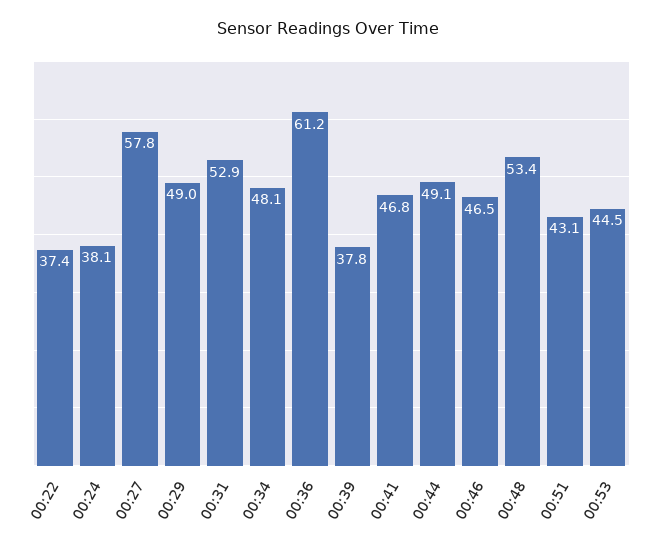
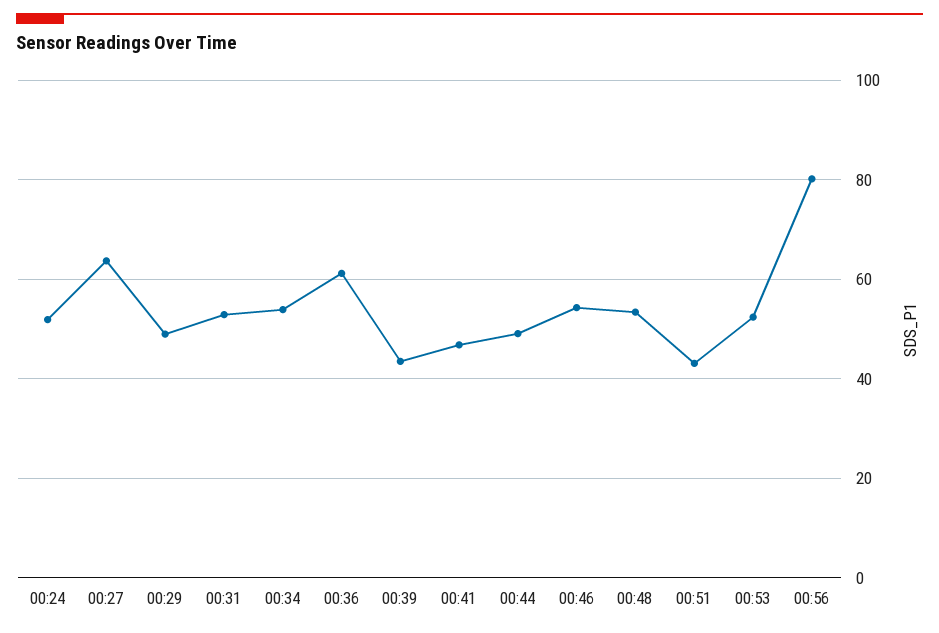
00:22: 37.4 -> none
00:24: 38.1 -> 52
00:27: 57.8 -> 64
00:34: 48.1 -> 54
00:39: 37.8 -> 44
00:46: 46.5 -> 54
00:53: 44.5 -> 52
00:56: none -> 80

